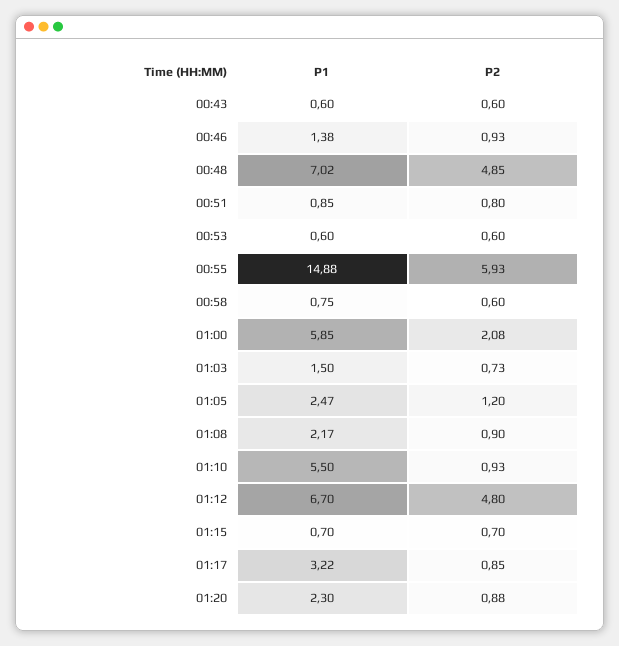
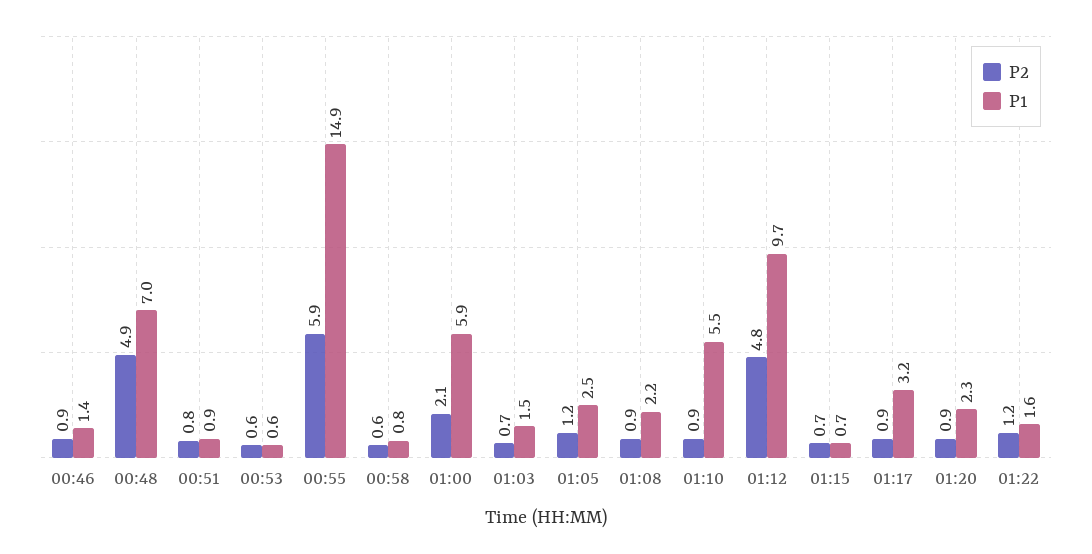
P1, 00:43: 0.6 -> none
P2, 00:43: 0.6 -> none
P1, 01:12: 6.7 -> 9.7
P2, 01:22: none -> 1.2
P1, 01:22: none -> 1.6

